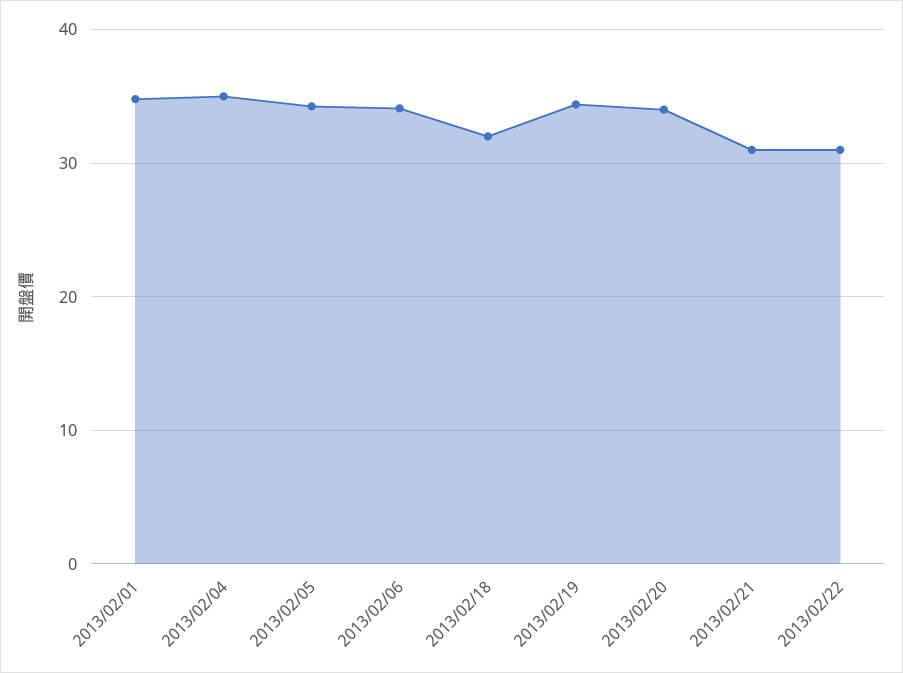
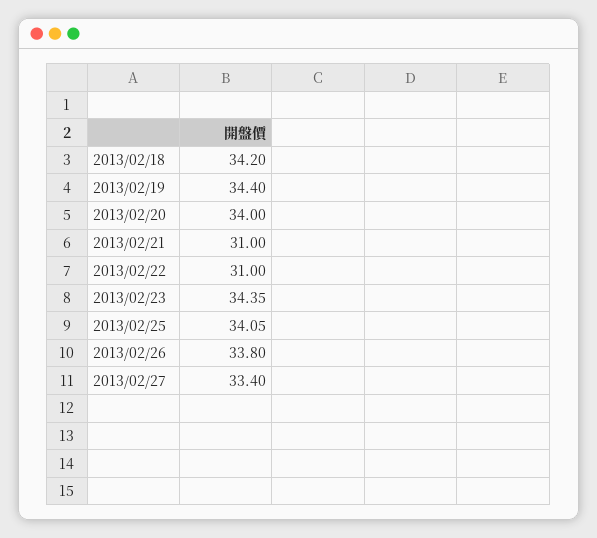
2013/02/01: 35 -> none
2013/02/04: 35 -> none
2013/02/05: 34 -> none
2013/02/06: 34 -> none
2013/02/18: 32 -> 34.2
2013/02/23: none -> 34.35
2013/02/25: none -> 34.05
2013/02/26: none -> 33.8
2013/02/27: none -> 33.4

